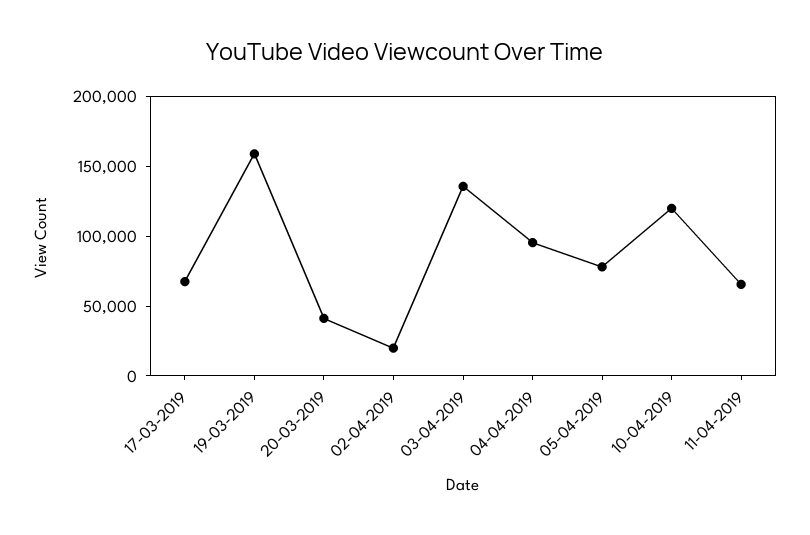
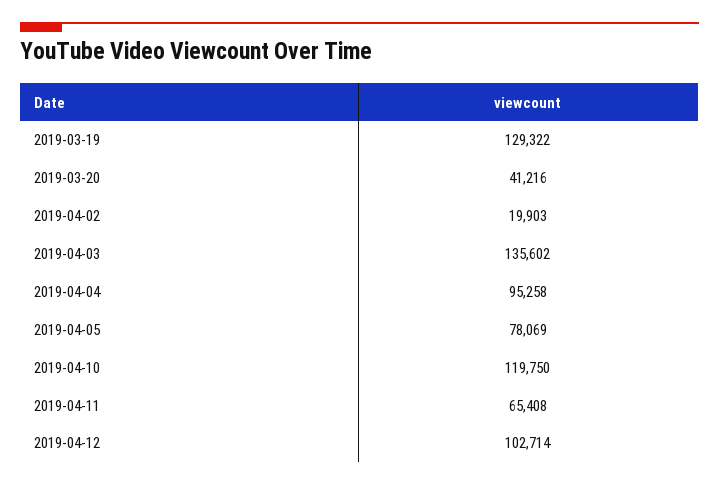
17-03-2019: 70000 -> none
19-03-2019: 160000 -> 129322
2019-04-12: none -> 102714

